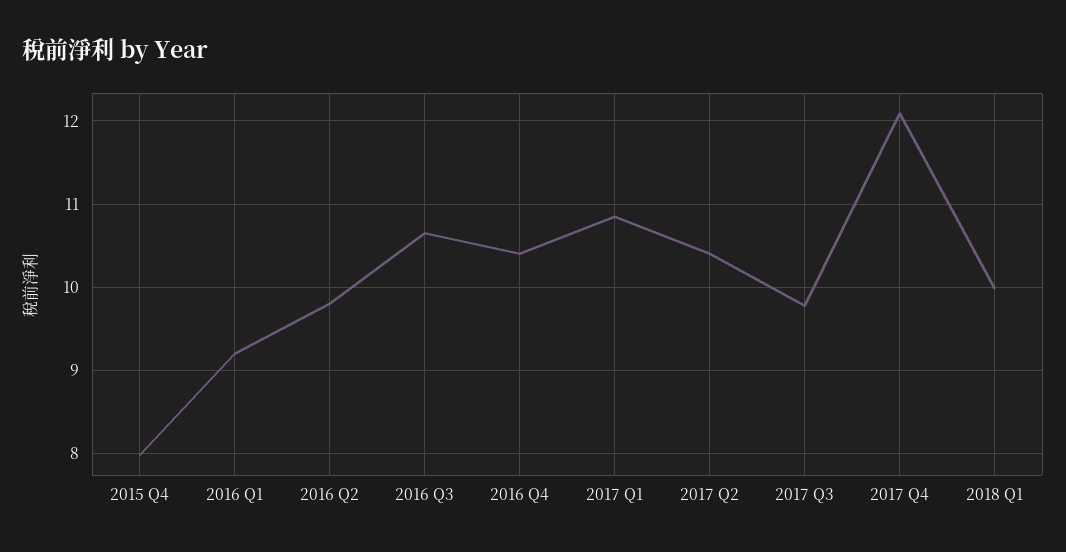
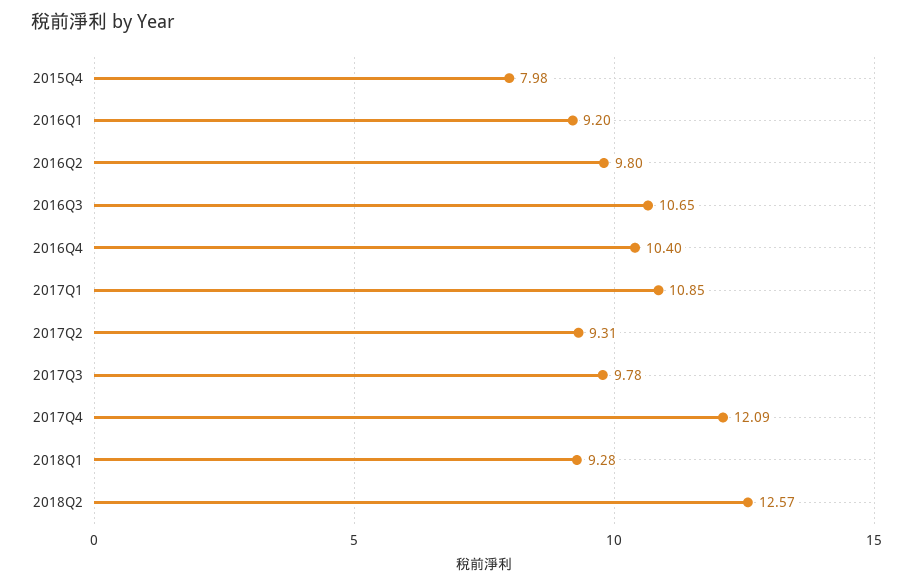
2017 Q2: 10.4 -> 9.31
2018 Q1: 10 -> 9.28
2018Q2: none -> 12.57

